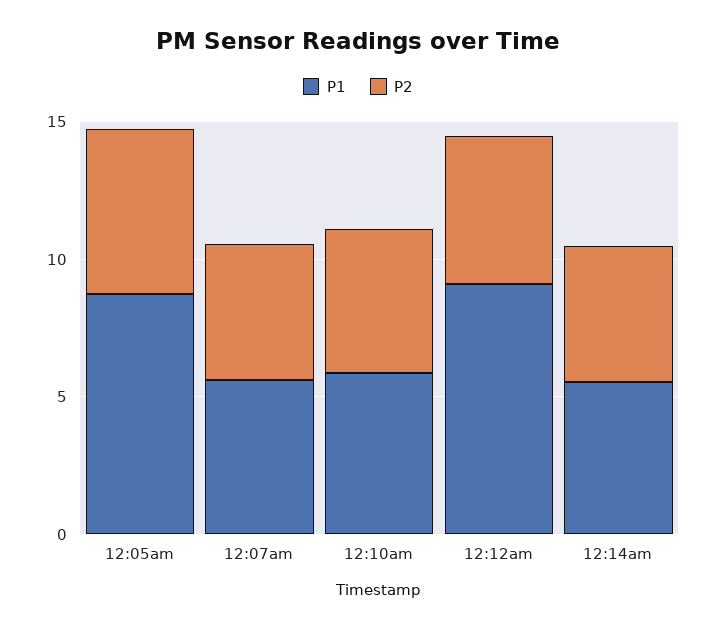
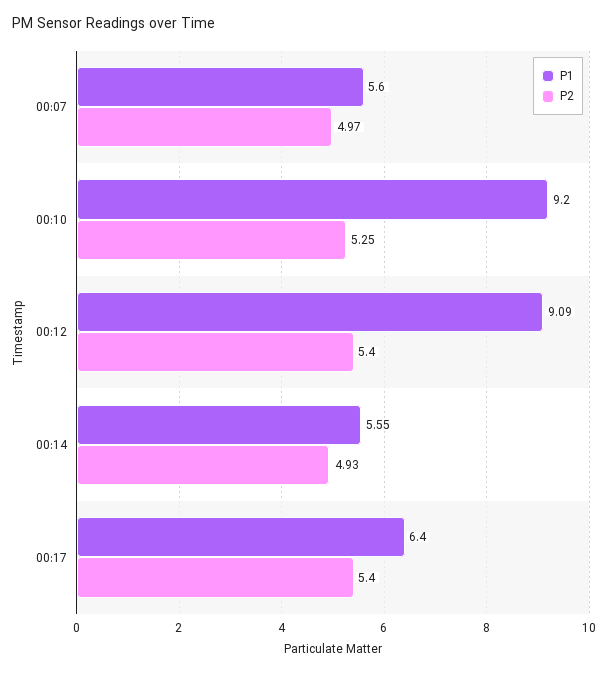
P1, 12:05am: 9 -> none
P2, 12:05am: 6 -> none
P1, 12:10am: 6 -> 9.2
P1, 00:17: none -> 6.4
P2, 00:17: none -> 5.4

